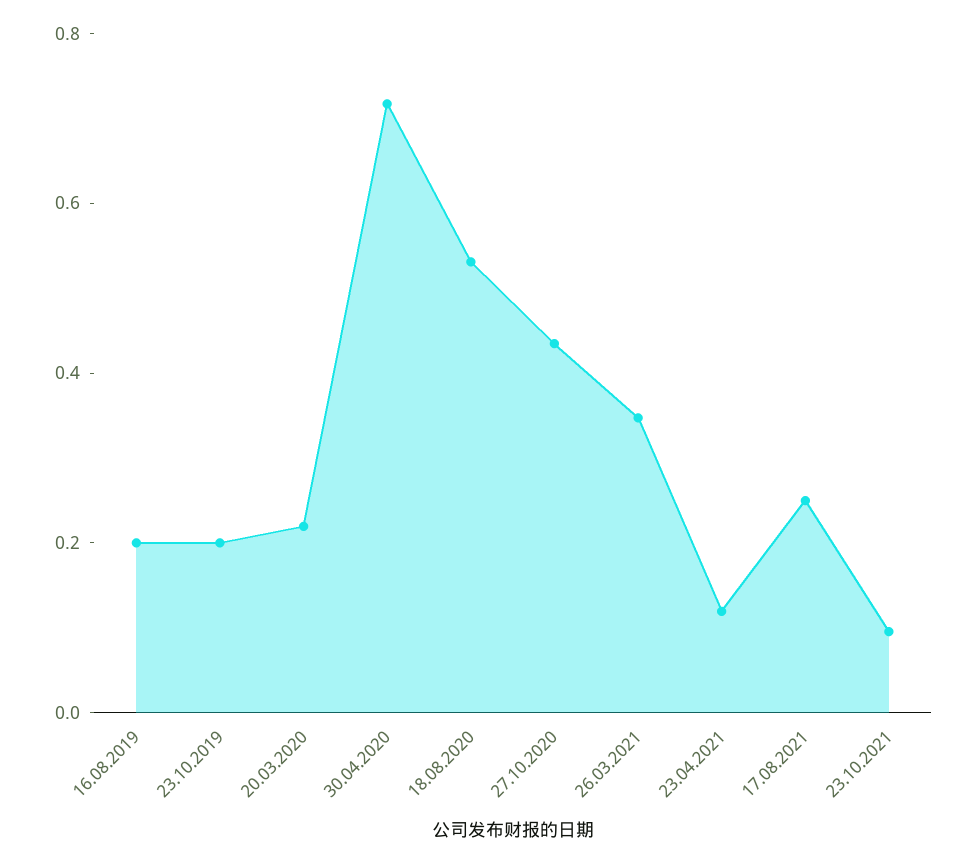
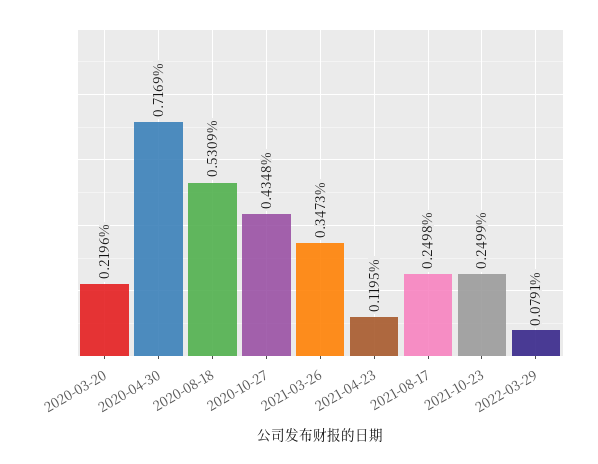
16.08.2019: 0.2 -> none
23.10.2019: 0.2 -> none
23.10.2021: 0.1 -> 0.2499
2022-03-29: none -> 0.0791

